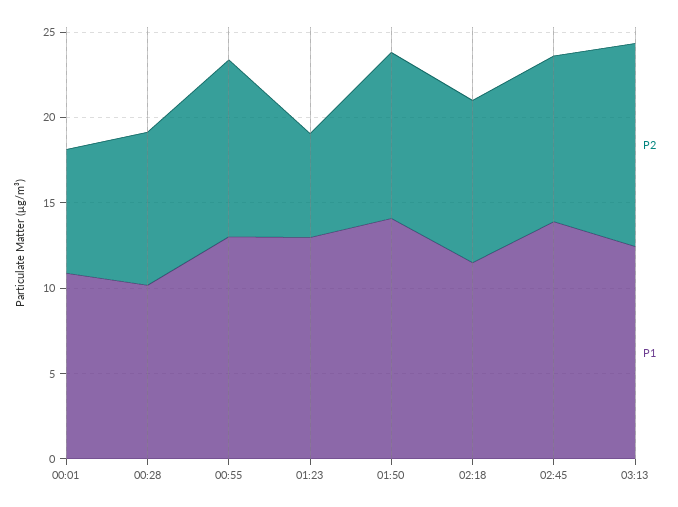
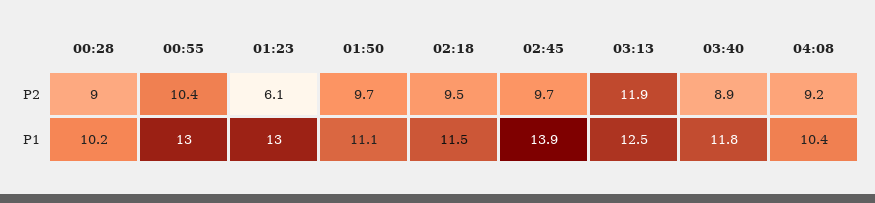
P2, 00:01: 7 -> none
P1, 00:01: 11 -> none
P1, 01:50: 14 -> 11.1
P2, 03:40: none -> 8.9
P2, 04:08: none -> 9.2
P1, 03:40: none -> 11.8
P1, 04:08: none -> 10.4

